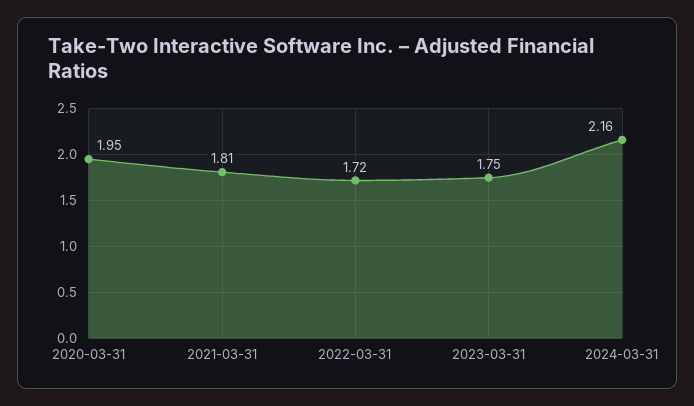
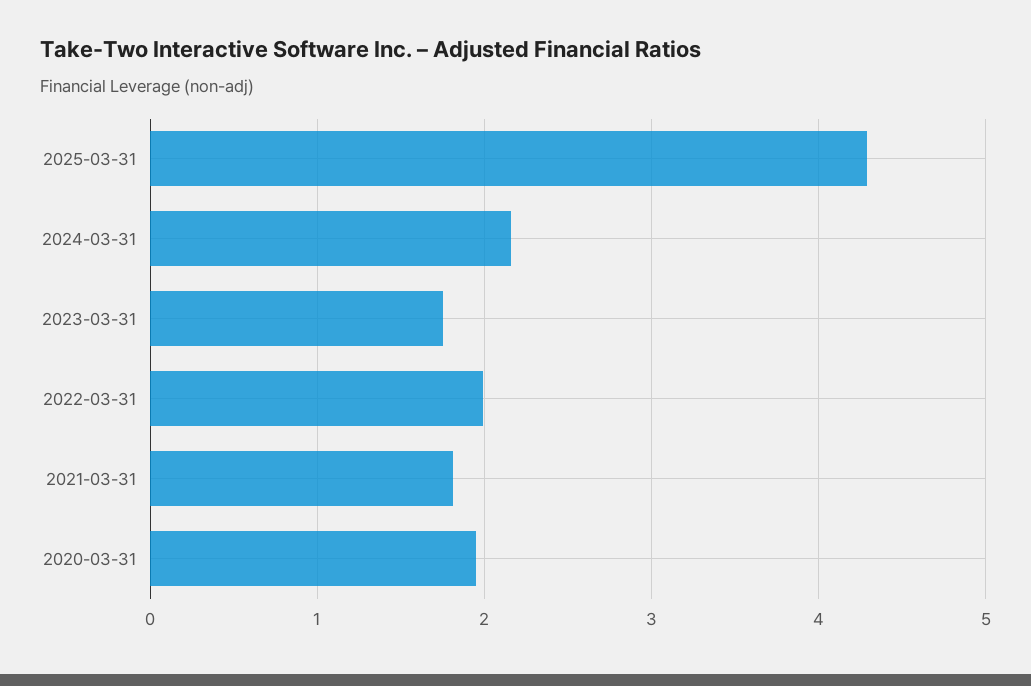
2022-03-31: 1.72 -> 2
2025-03-31: none -> 4.3

